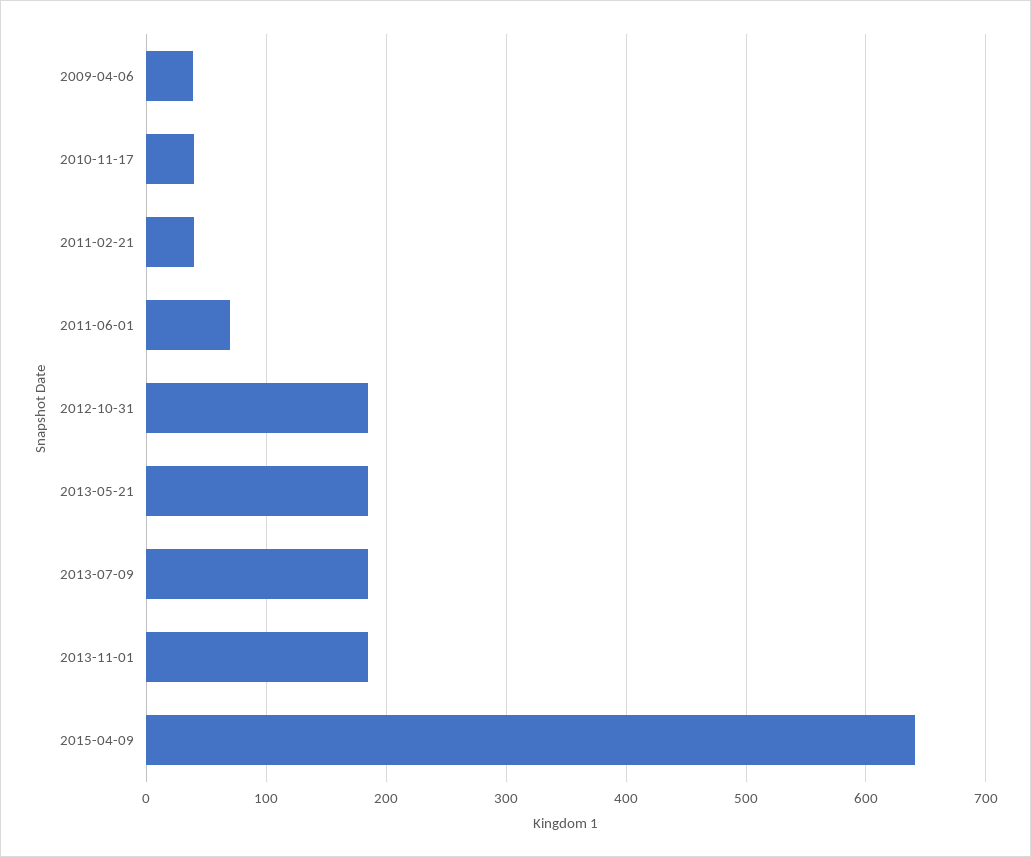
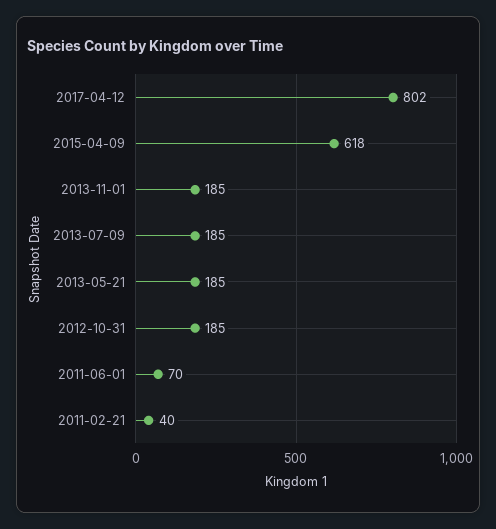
2009-04-06: 40 -> none
2010-11-17: 40 -> none
2015-04-09: 640 -> 618
2017-04-12: none -> 802

